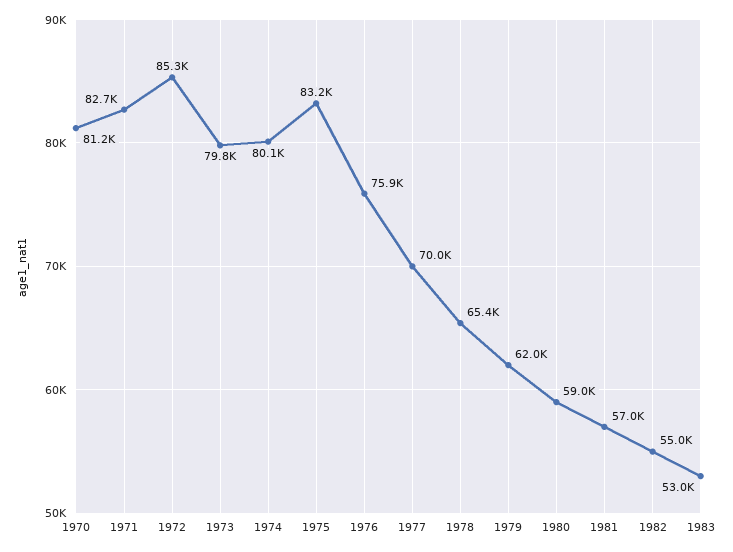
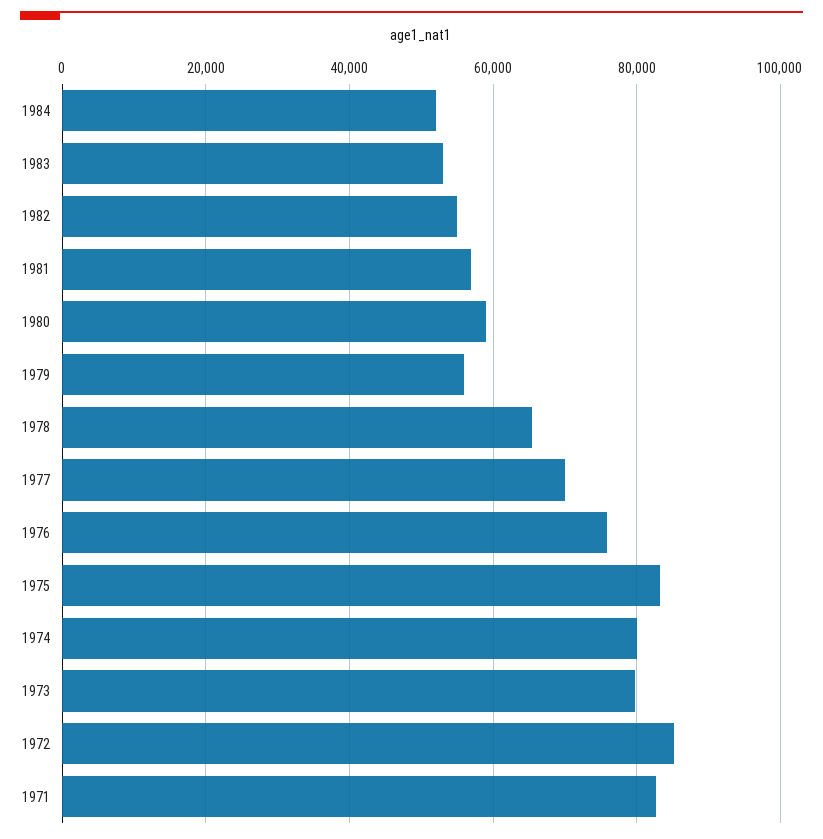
1970: 81200 -> none
1979: 62000 -> 56000
1984: none -> 52000

